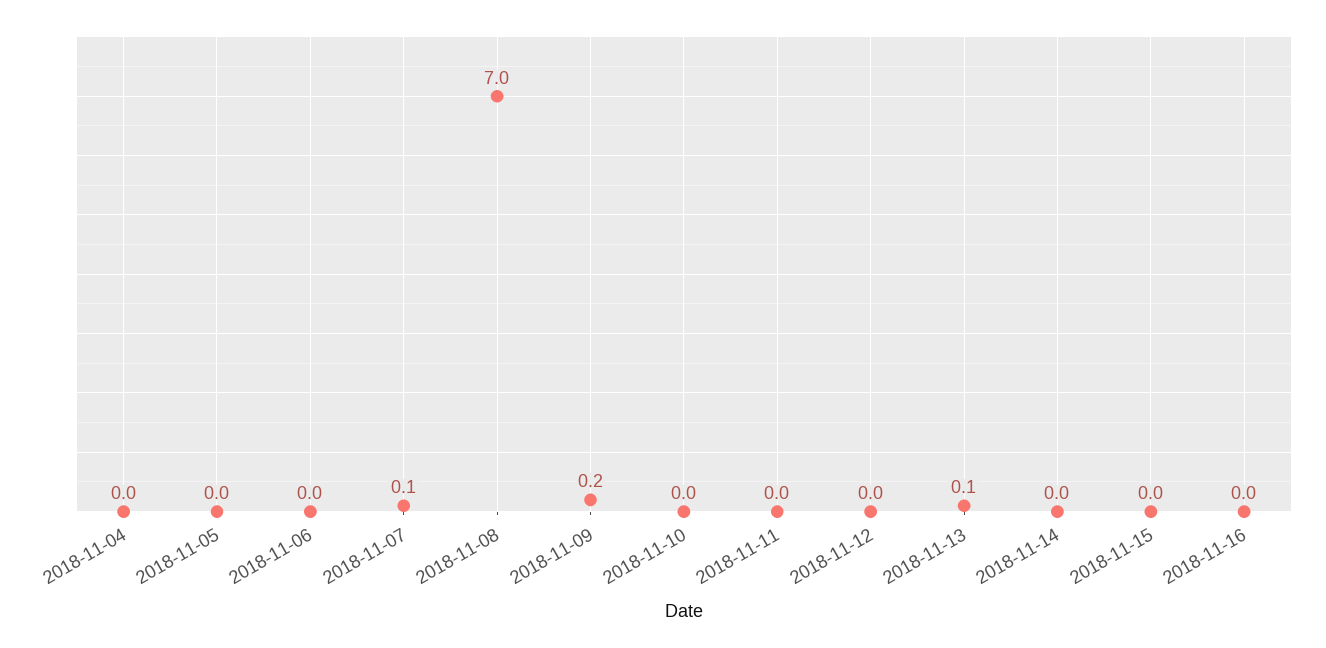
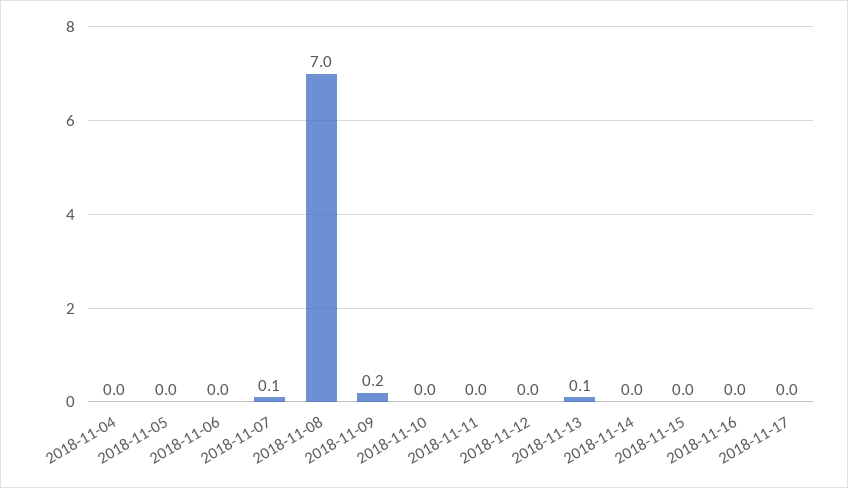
2018-11-17: none -> 0

